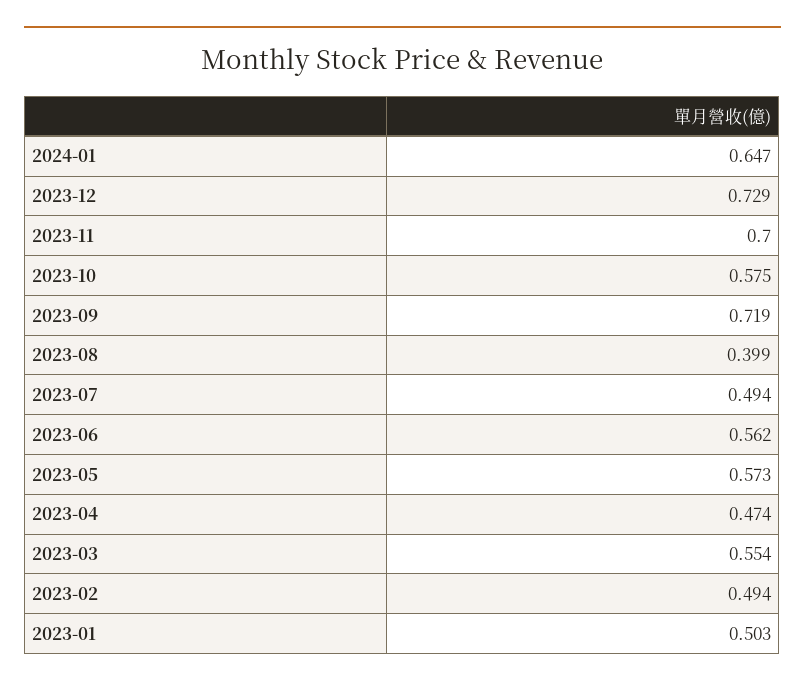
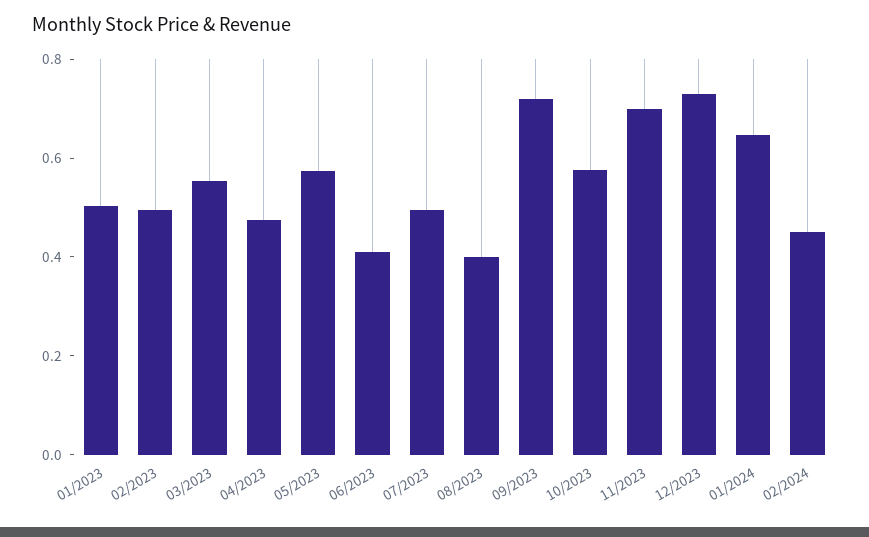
2023-06: 0.562 -> 0.4
02/2024: none -> 0.45

